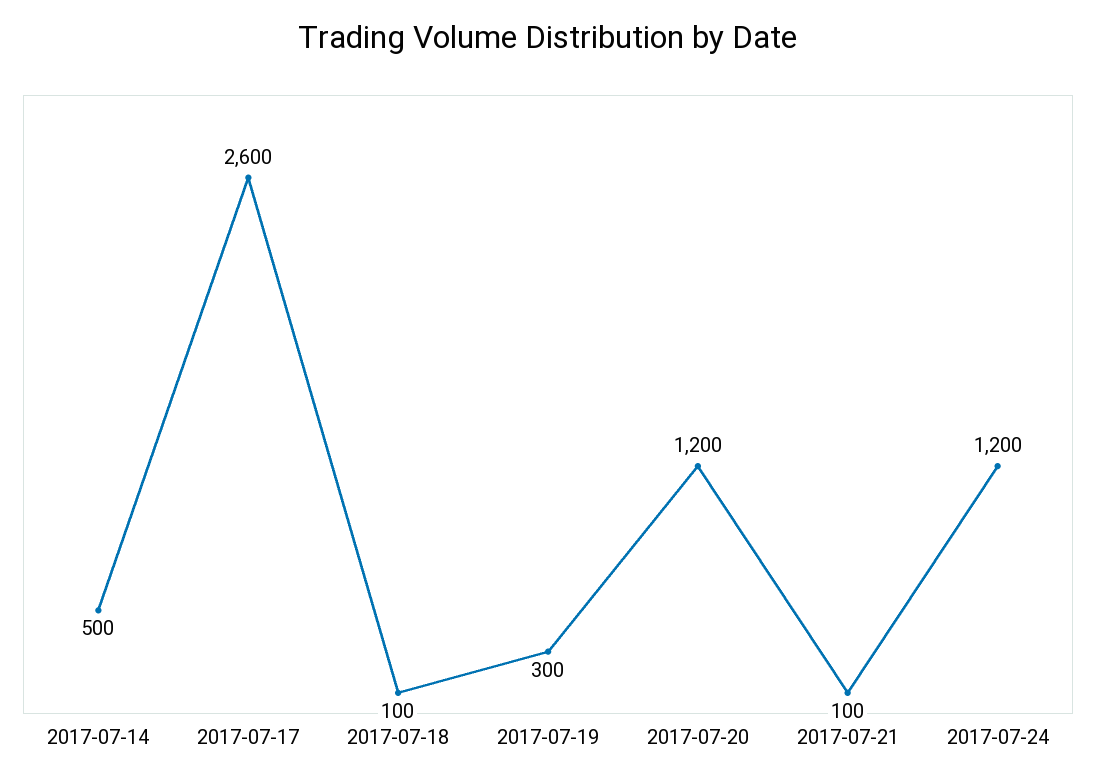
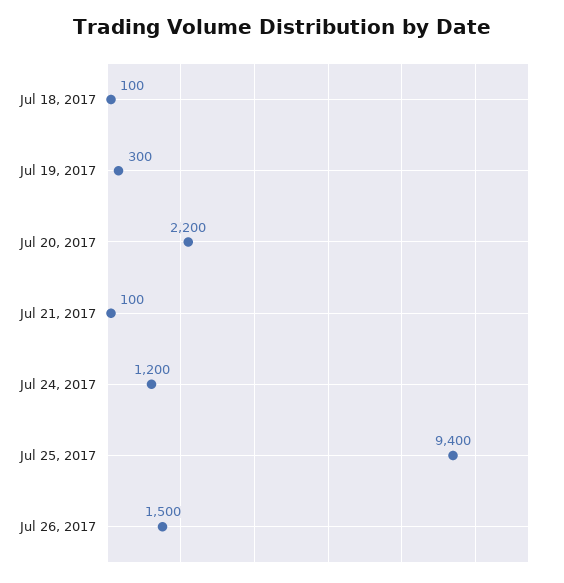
2017-07-14: 500 -> none
2017-07-17: 2600 -> none
2017-07-20: 1200 -> 2200
Jul 25, 2017: none -> 9400
Jul 26, 2017: none -> 1500

